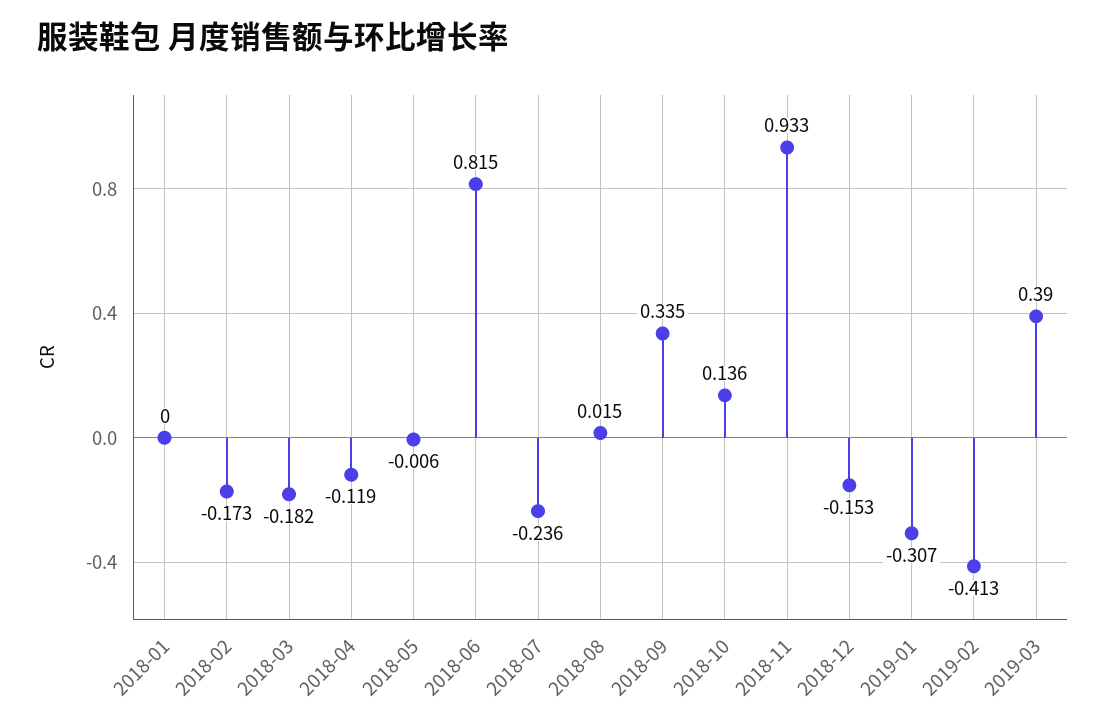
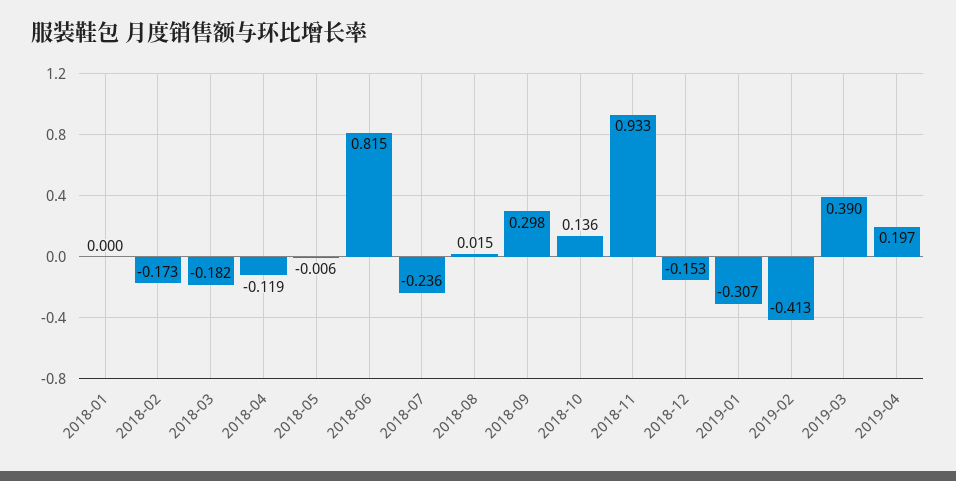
2018-09: 0.335 -> 0.298
2019-04: none -> 0.197

